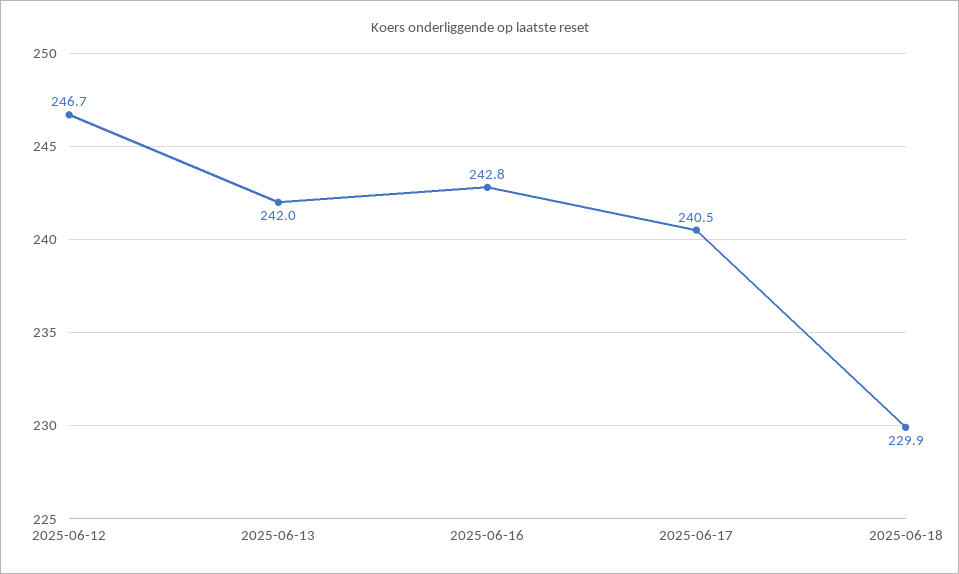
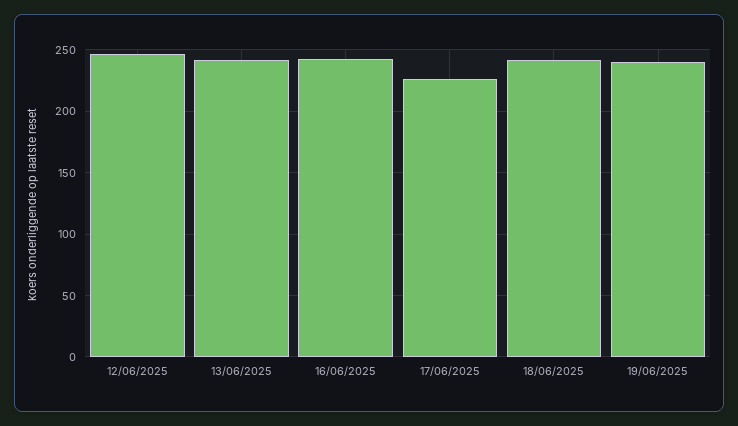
2025-06-17: 240.5 -> 225
2025-06-18: 229.9 -> 240
19/06/2025: none -> 240

